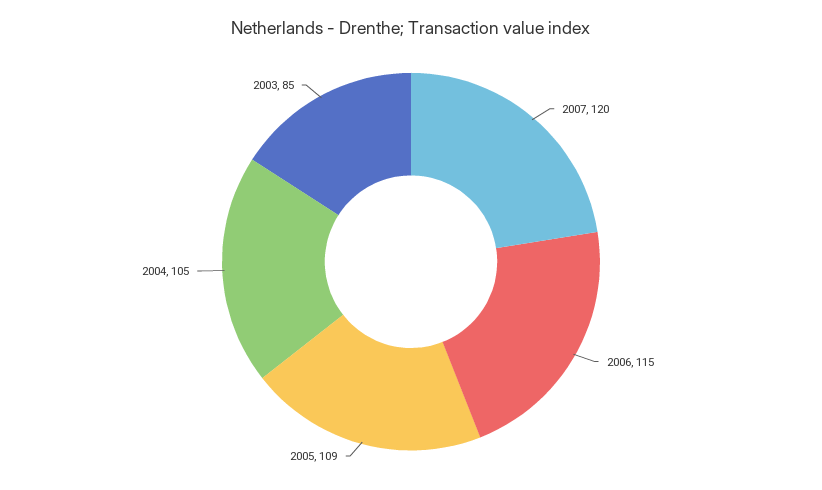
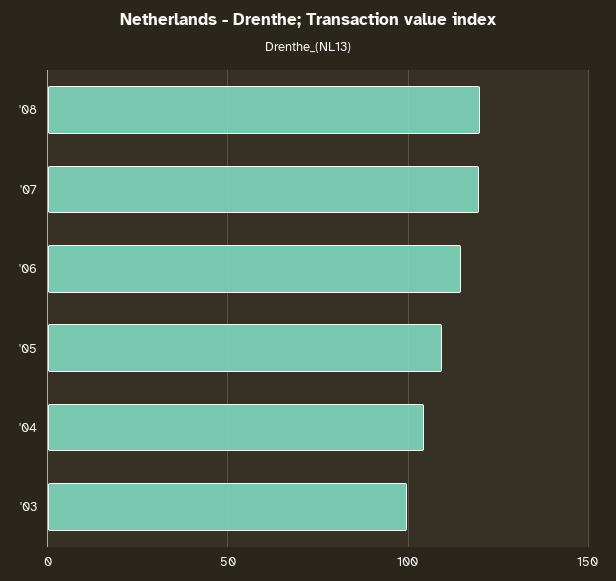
2003: 85 -> 100
'08: none -> 120

